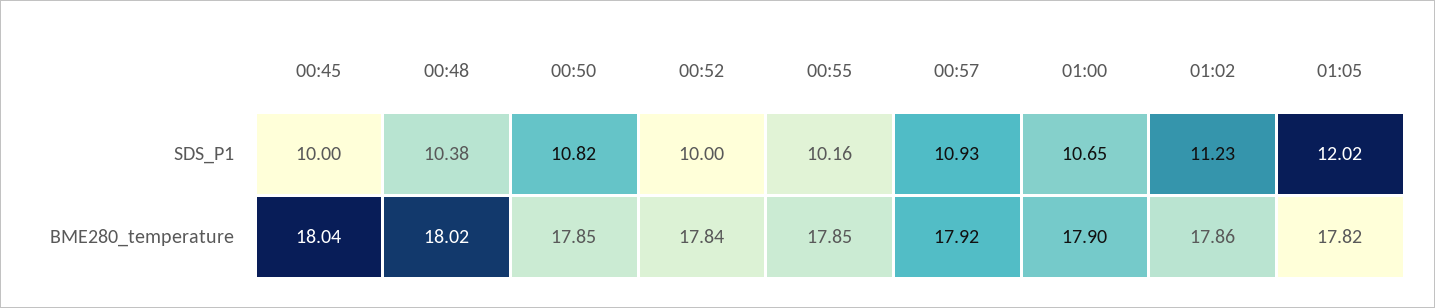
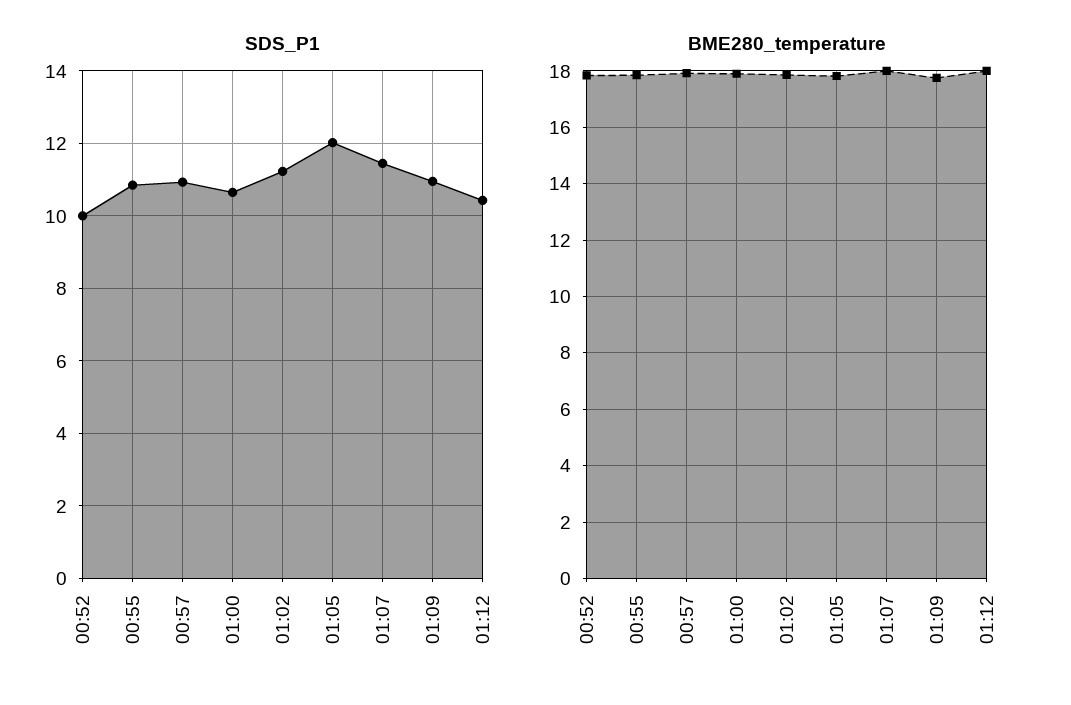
SDS_P1, 00:45: 10 -> none
SDS_P1, 00:48: 10.38 -> none
SDS_P1, 00:50: 10.82 -> none
SDS_P1, 00:55: 10.16 -> 10.8
BME280_temperature, 00:45: 18.04 -> none
BME280_temperature, 00:48: 18.02 -> none
BME280_temperature, 00:50: 17.85 -> none
SDS_P1, 01:07: none -> 11.4
SDS_P1, 01:09: none -> 11
SDS_P1, 01:12: none -> 10.4
BME280_temperature, 01:07: none -> 18
BME280_temperature, 01:09: none -> 17.75
BME280_temperature, 01:12: none -> 18

